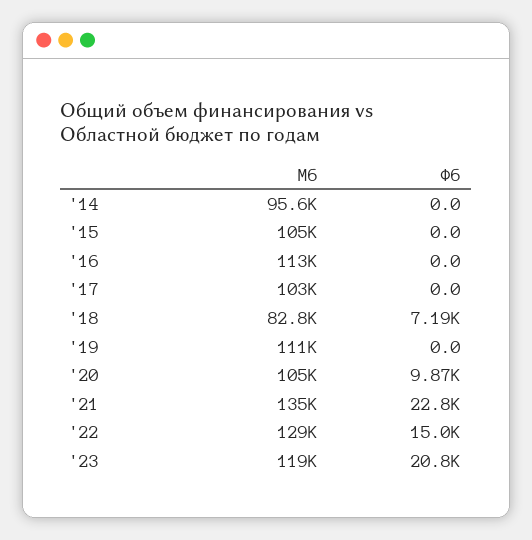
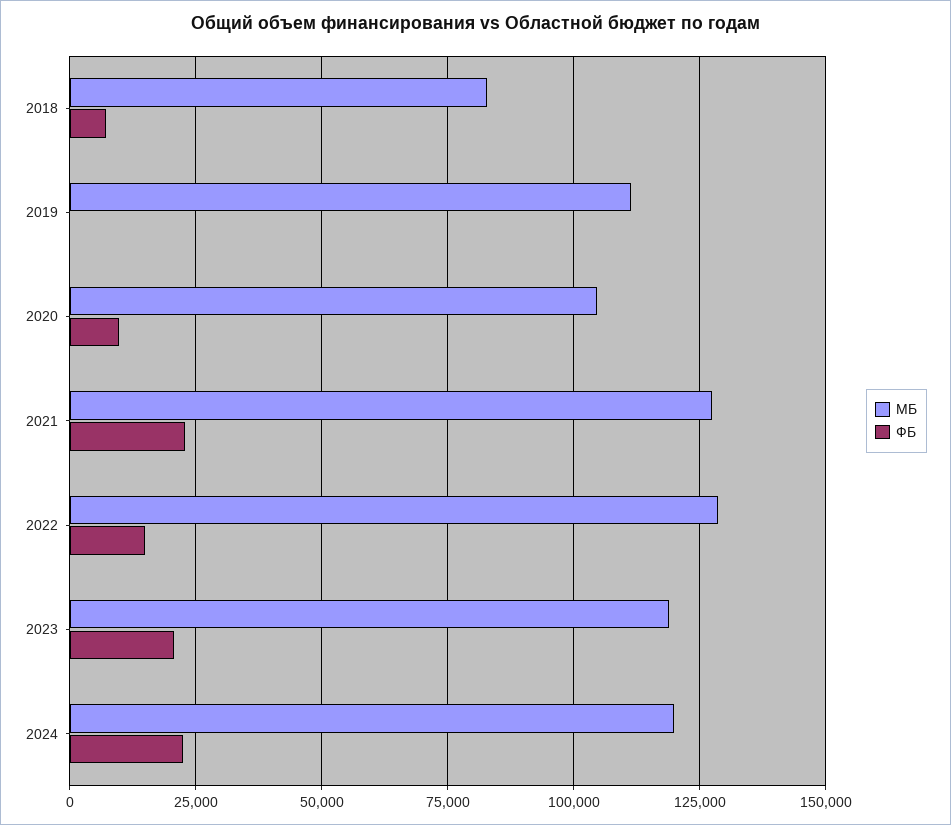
Мб, '14: 95600 -> none
Фб, '14: 0 -> none
Мб, '15: 105000 -> none
Фб, '15: 0 -> none
Мб, '16: 113000 -> none
Фб, '16: 0 -> none
Мб, '17: 103000 -> none
Фб, '17: 0 -> none
Мб, '21: 135000 -> 127500
Мб, 2024: none -> 120000
Фб, 2024: none -> 22500

